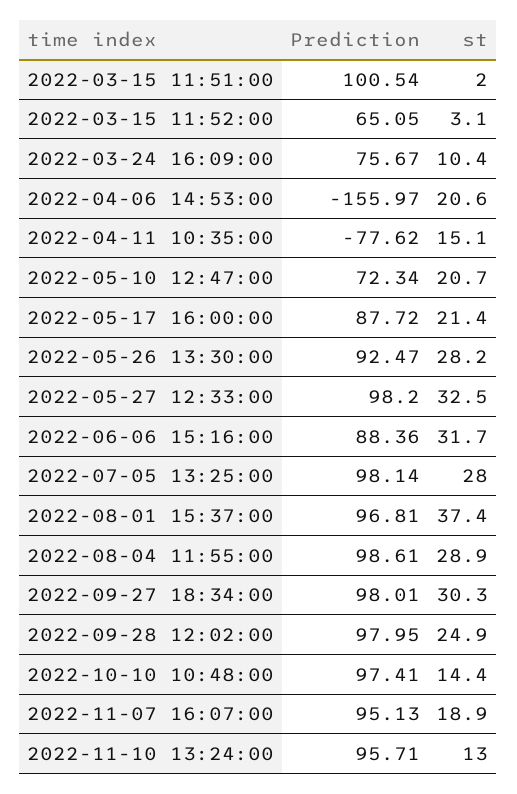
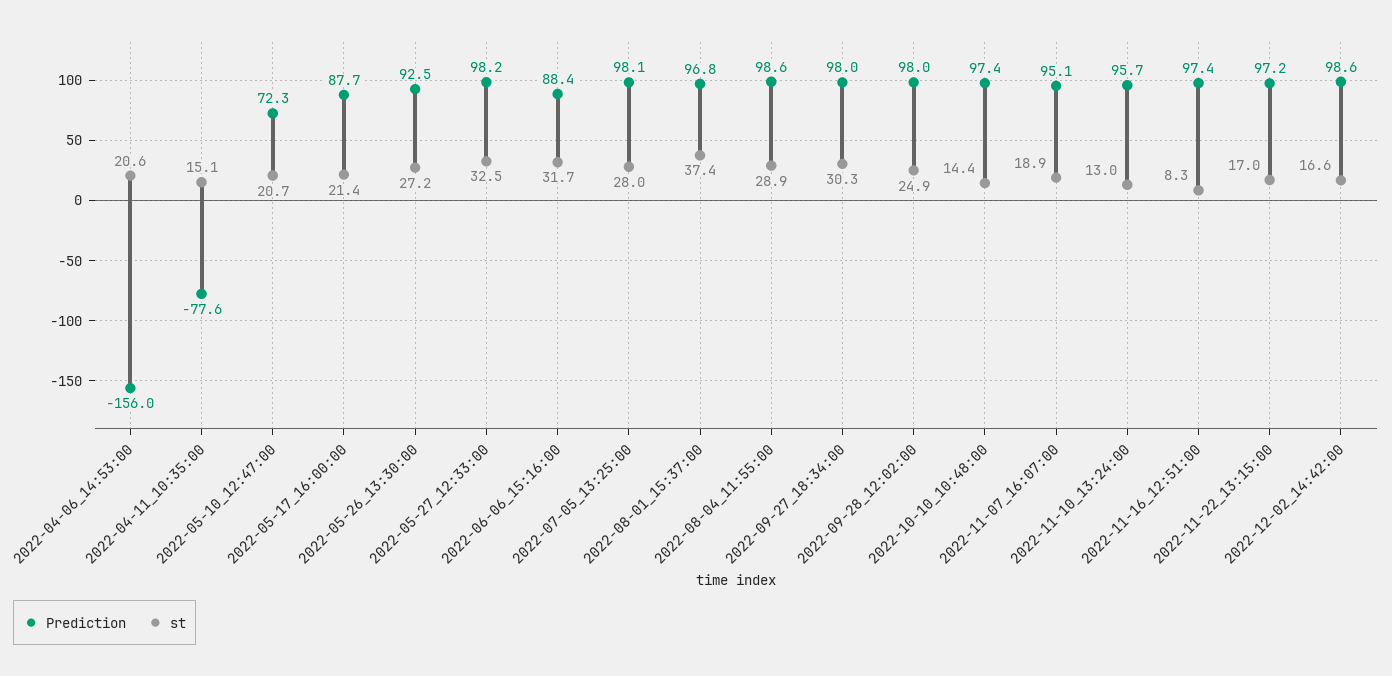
Prediction, 2022-03-15 11:51:00: 100.54 -> none
st, 2022-03-15 11:51:00: 2 -> none
Prediction, 2022-03-15 11:52:00: 65.05 -> none
st, 2022-03-15 11:52:00: 3.1 -> none
Prediction, 2022-03-24 16:09:00: 75.67 -> none
st, 2022-03-24 16:09:00: 10.4 -> none
st, 2022-05-26 13:30:00: 28.2 -> 27.2
Prediction, 2022-11-16_12:51:00: none -> 97.4
st, 2022-11-16_12:51:00: none -> 8.3
Prediction, 2022-11-22_13:15:00: none -> 97.2
st, 2022-11-22_13:15:00: none -> 17
Prediction, 2022-12-02_14:42:00: none -> 98.6
st, 2022-12-02_14:42:00: none -> 16.6

